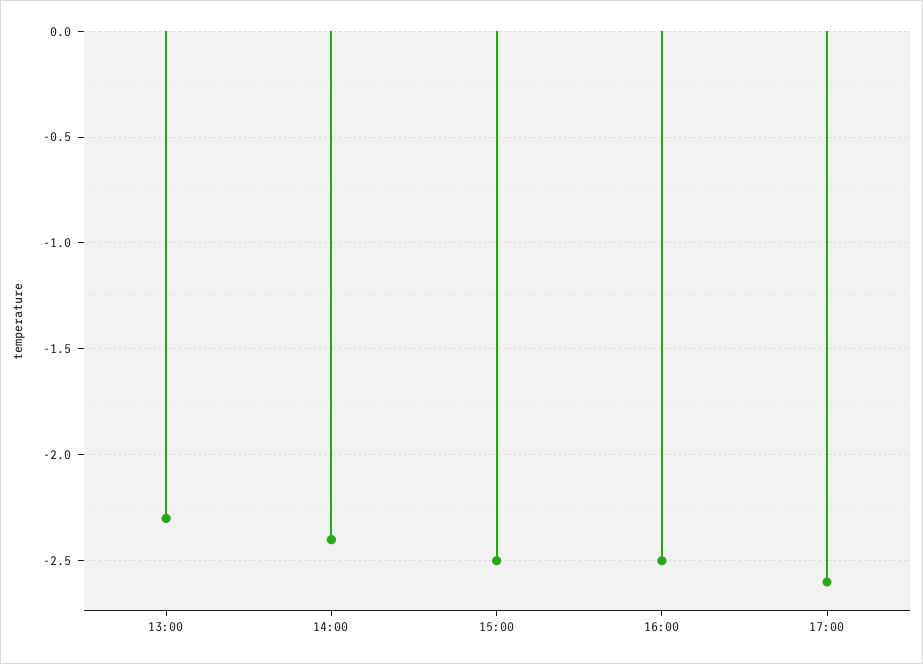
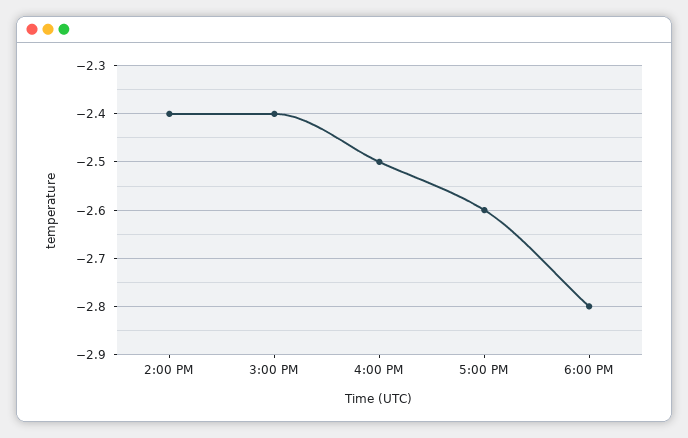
13:00: -2.3 -> none
15:00: -2.5 -> -2.4
6:00 PM: none -> -2.8

